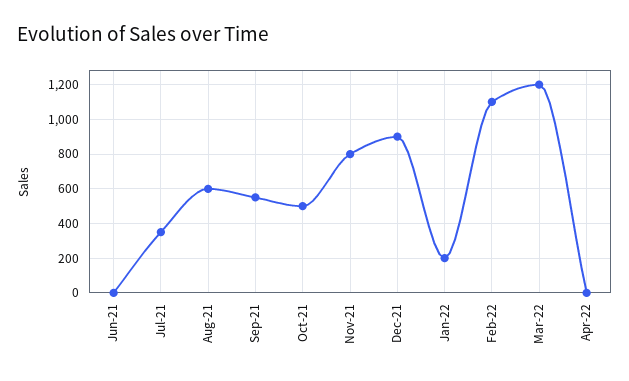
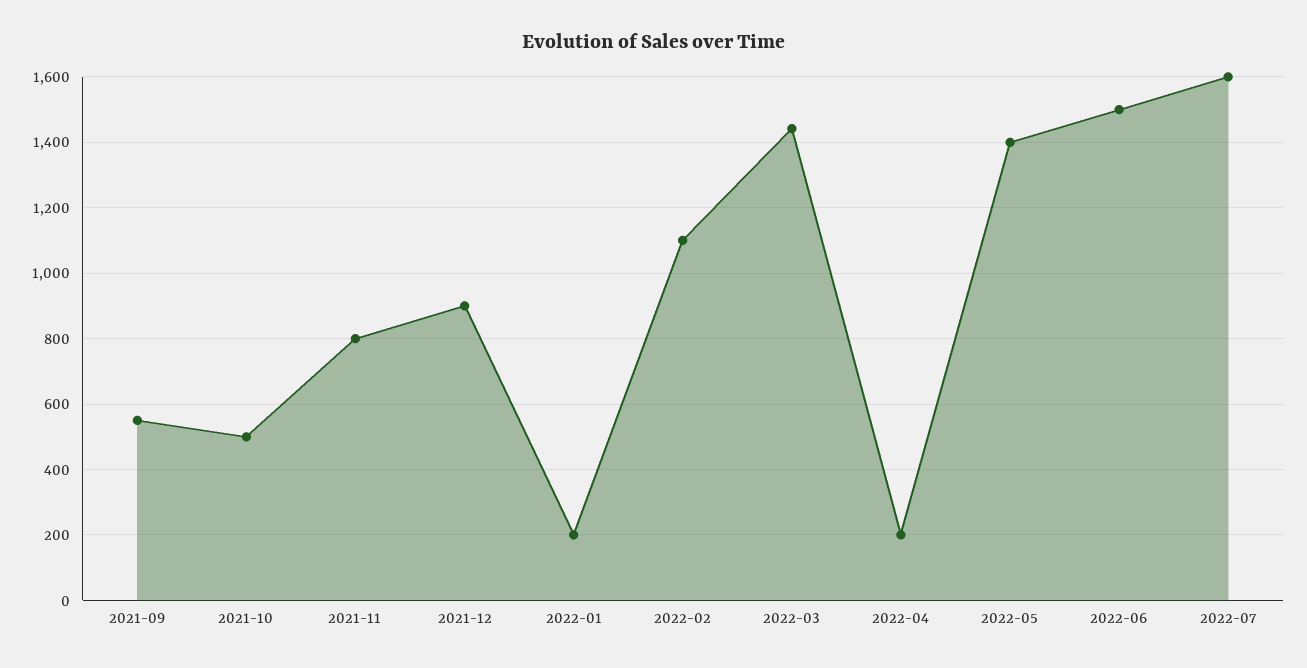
Jun-21: 0 -> none
Jul-21: 350 -> none
Aug-21: 600 -> none
Mar-22: 1200 -> 1440
Apr-22: 0 -> 200
2022-05: none -> 1400
2022-06: none -> 1500
2022-07: none -> 1600

